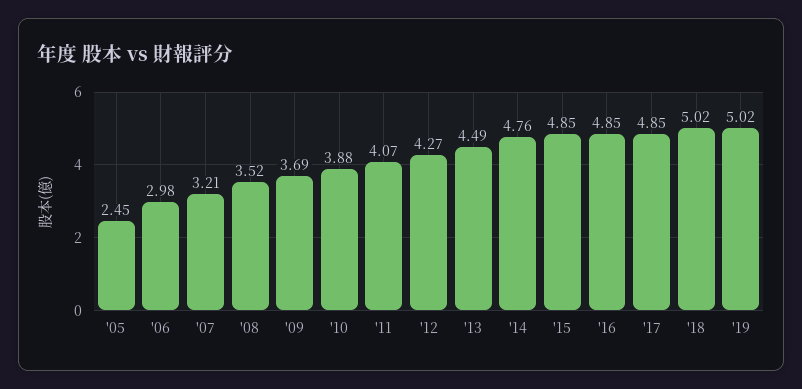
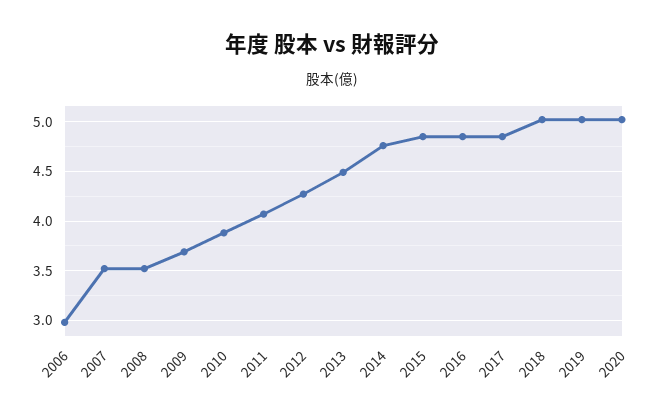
'05: 2.45 -> none
'07: 3.21 -> 3.5
2020: none -> 5

